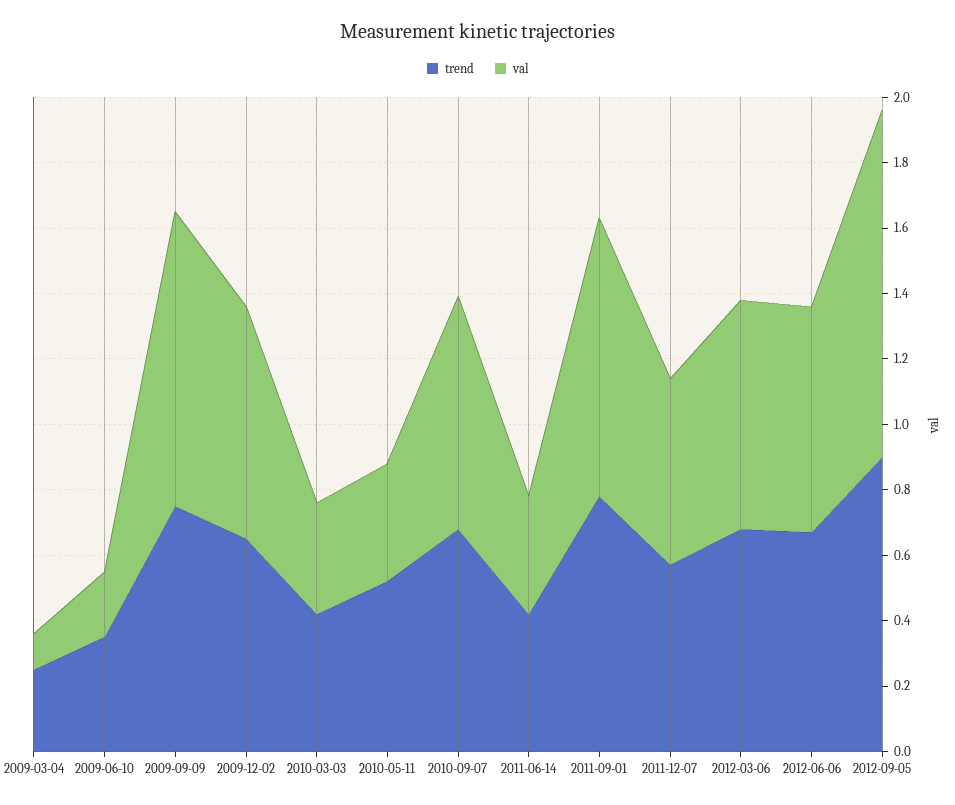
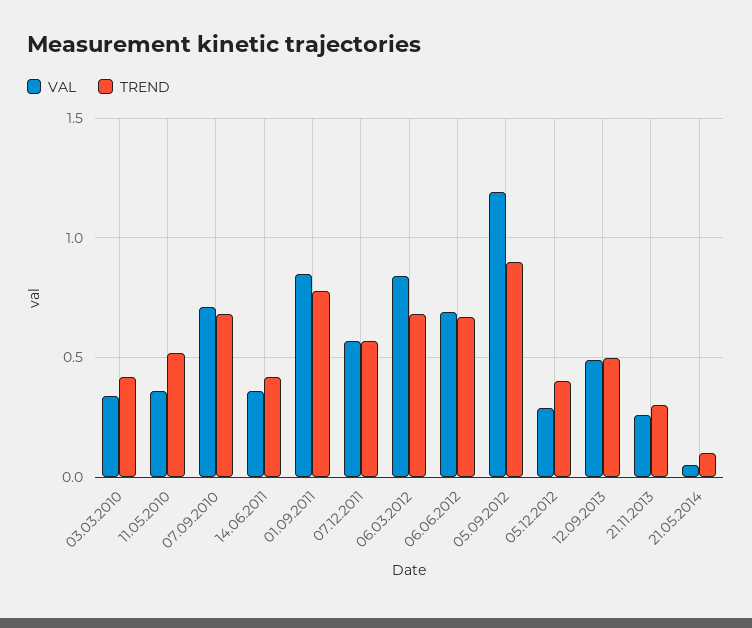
trend, 2009-03-04: 0.25 -> none
val, 2009-03-04: 0.1 -> none
trend, 2009-06-10: 0.35 -> none
val, 2009-06-10: 0.2 -> none
trend, 2009-09-09: 0.75 -> none
val, 2009-09-09: 0.9 -> none
trend, 2009-12-02: 0.65 -> none
val, 2009-12-02: 0.7 -> none
val, 2012-03-06: 0.7 -> 0.85
val, 2012-09-05: 1.05 -> 1.2
val, 05.12.2012: none -> 0.3
trend, 05.12.2012: none -> 0.4
val, 12.09.2013: none -> 0.5
trend, 12.09.2013: none -> 0.5
val, 21.11.2013: none -> 0.25
trend, 21.11.2013: none -> 0.3
val, 21.05.2014: none -> 0.05
trend, 21.05.2014: none -> 0.1

